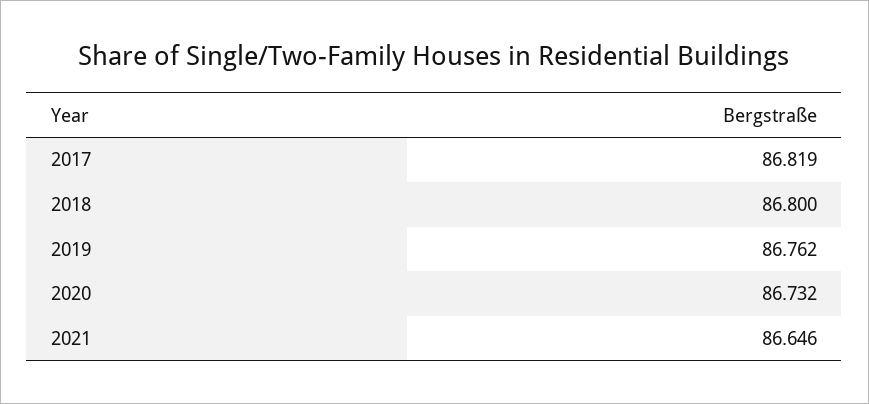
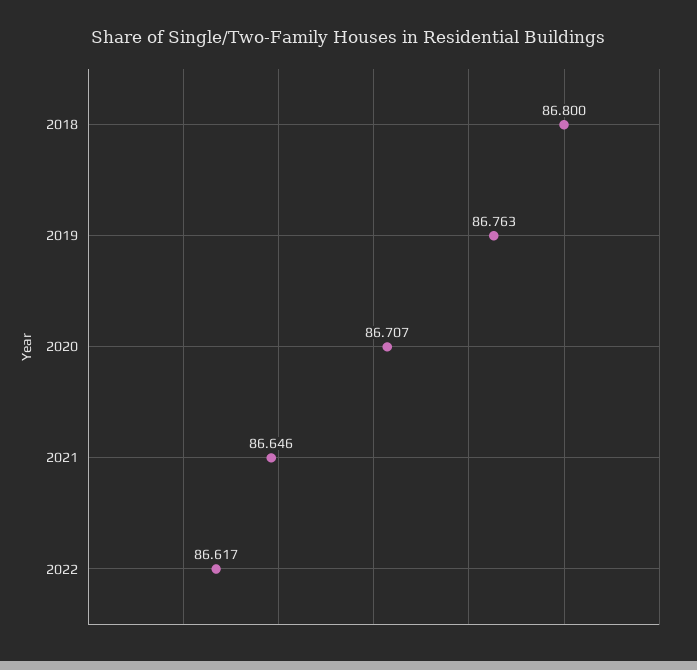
2017: 86.819 -> none
2019: 86.762 -> 86.763
2020: 86.732 -> 86.707
2022: none -> 86.617

